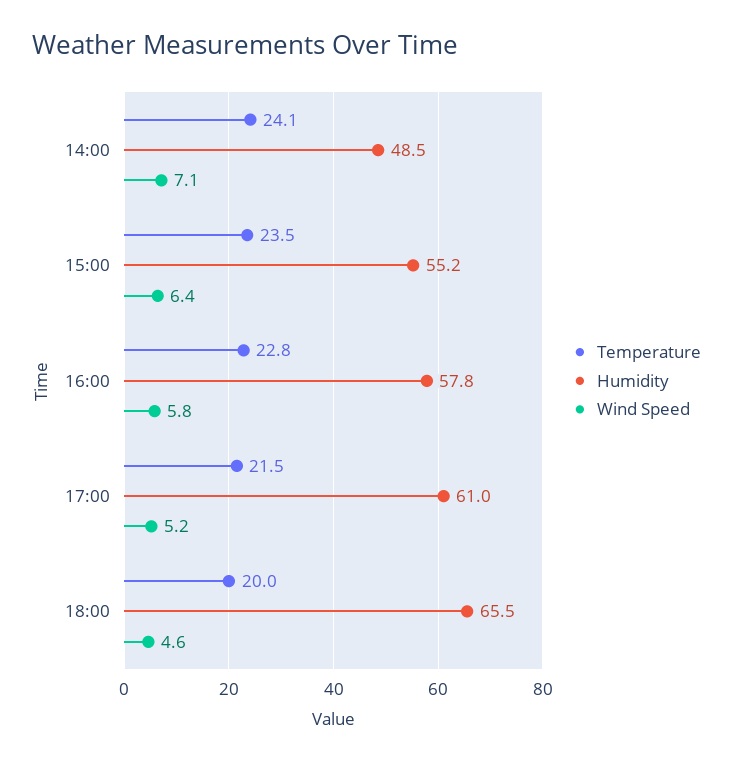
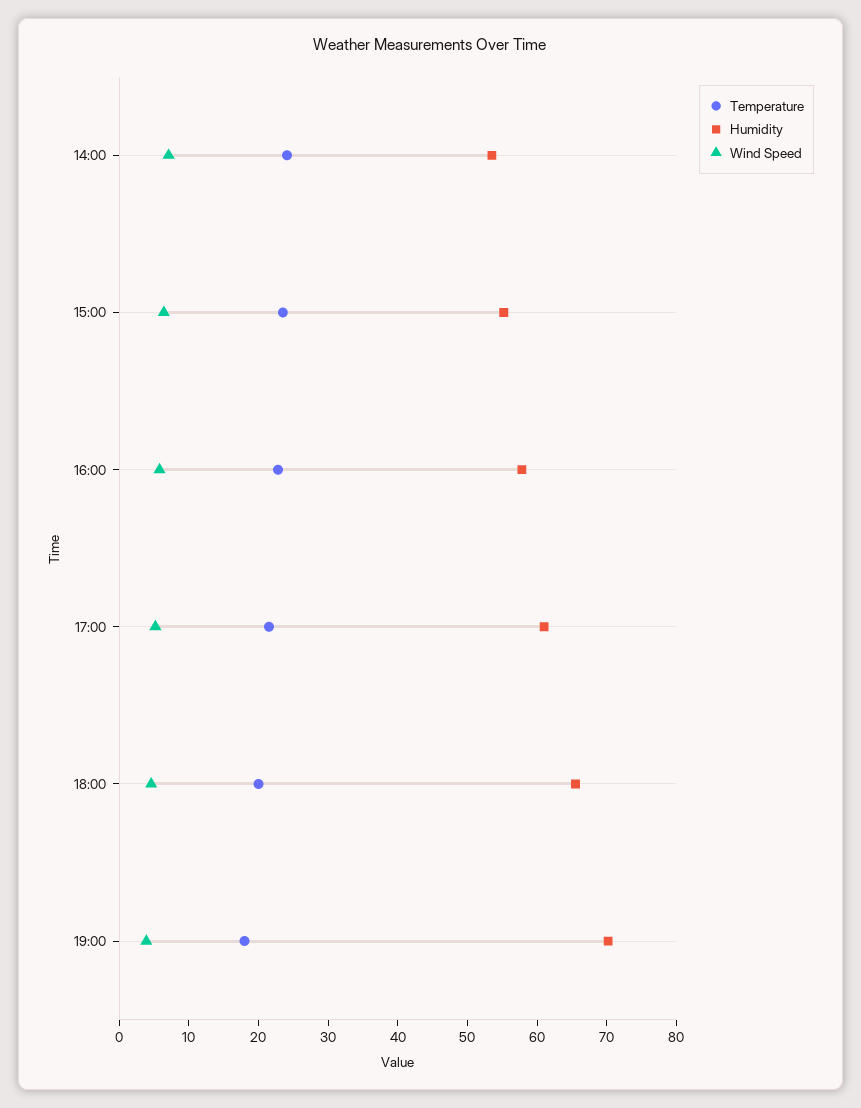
Humidity, 14:00: 48.5 -> 54
Temperature, 19:00: none -> 18
Humidity, 19:00: none -> 70
Wind Speed, 19:00: none -> 4

